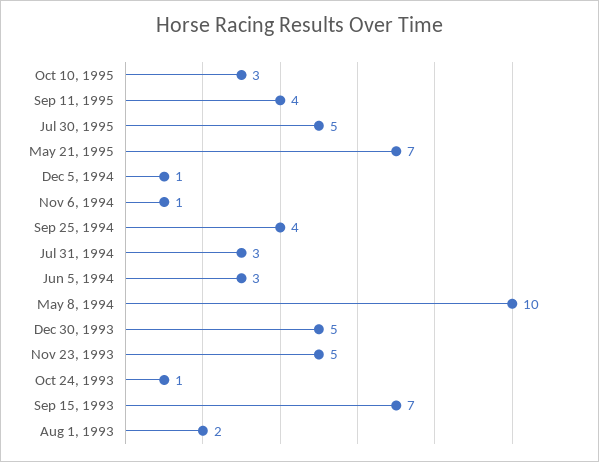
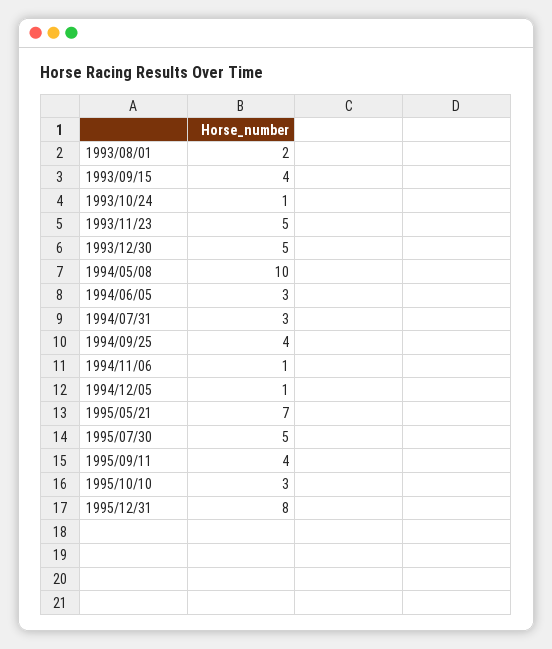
Sep 15, 1993: 7 -> 4
1995/12/31: none -> 8

